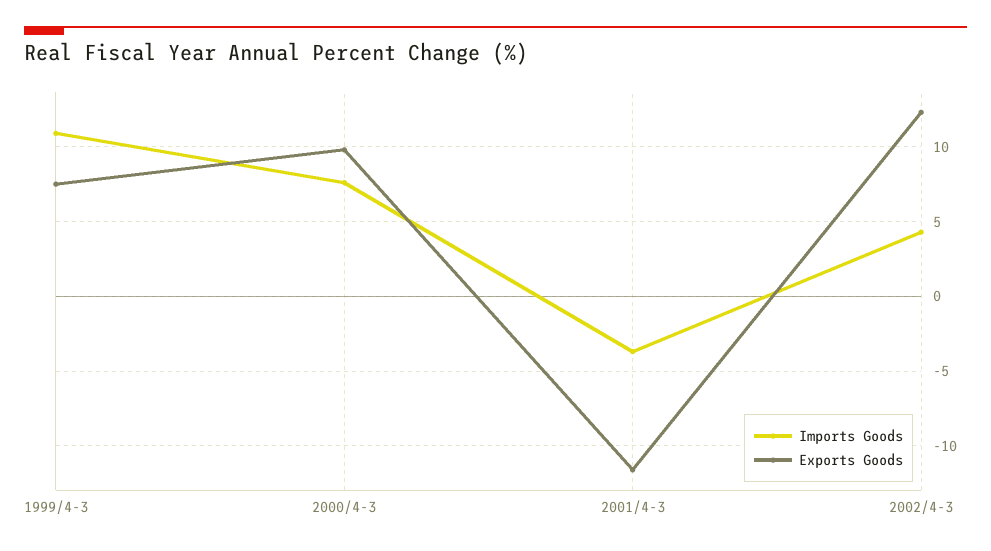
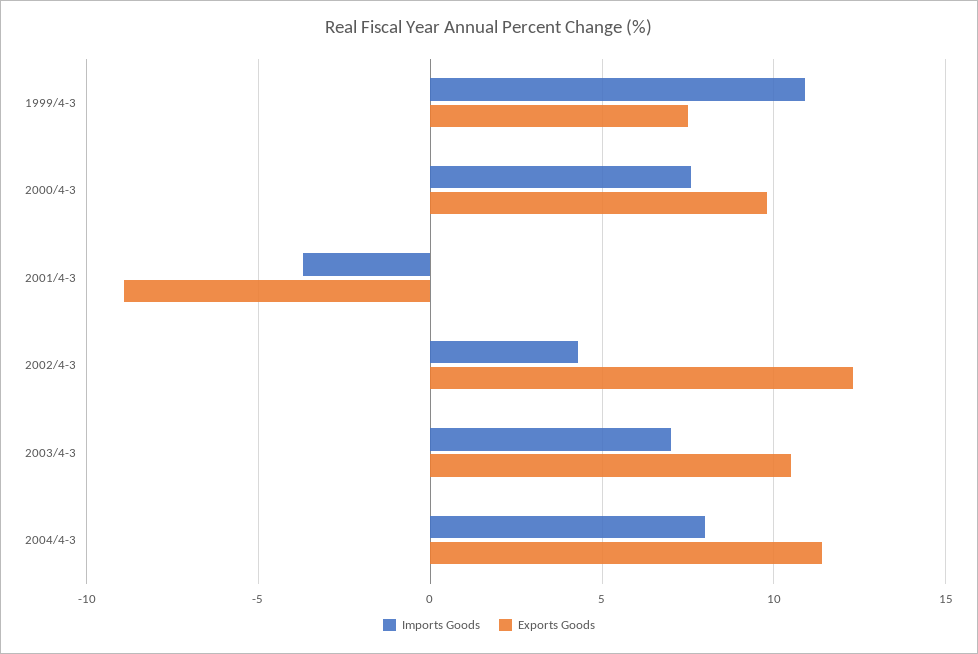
Exports Goods, 2001/4-3: -11.5 -> -9
Imports Goods, 2003/4-3: none -> 7
Exports Goods, 2003/4-3: none -> 10.5
Imports Goods, 2004/4-3: none -> 8
Exports Goods, 2004/4-3: none -> 11.5

